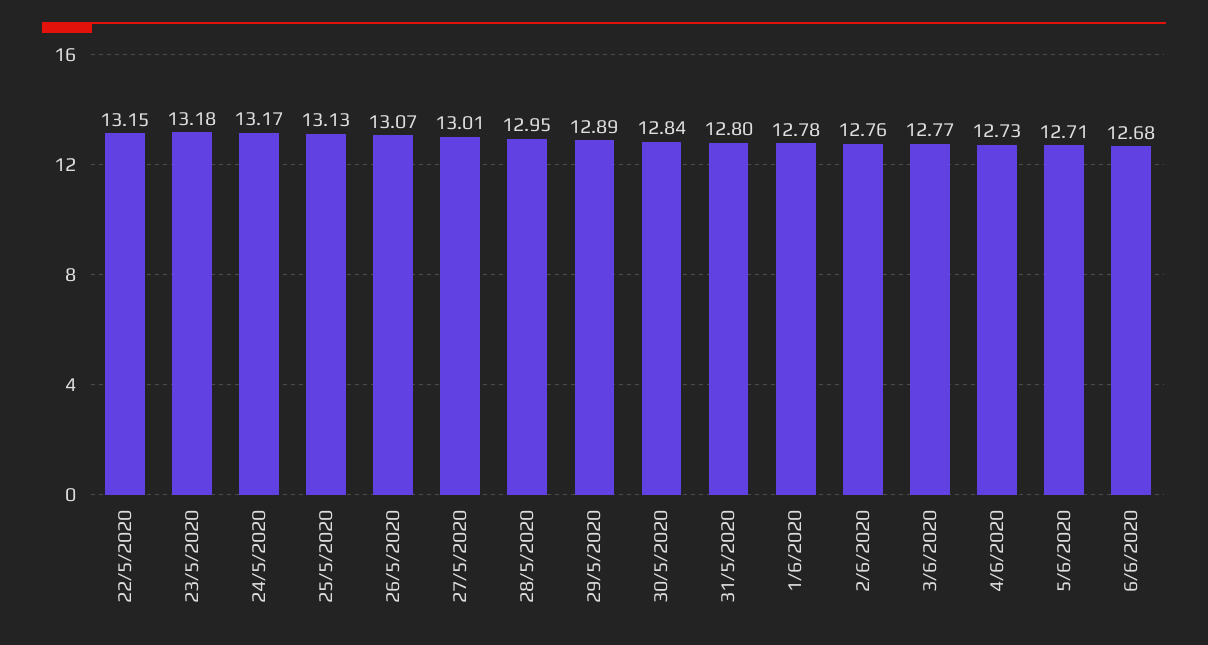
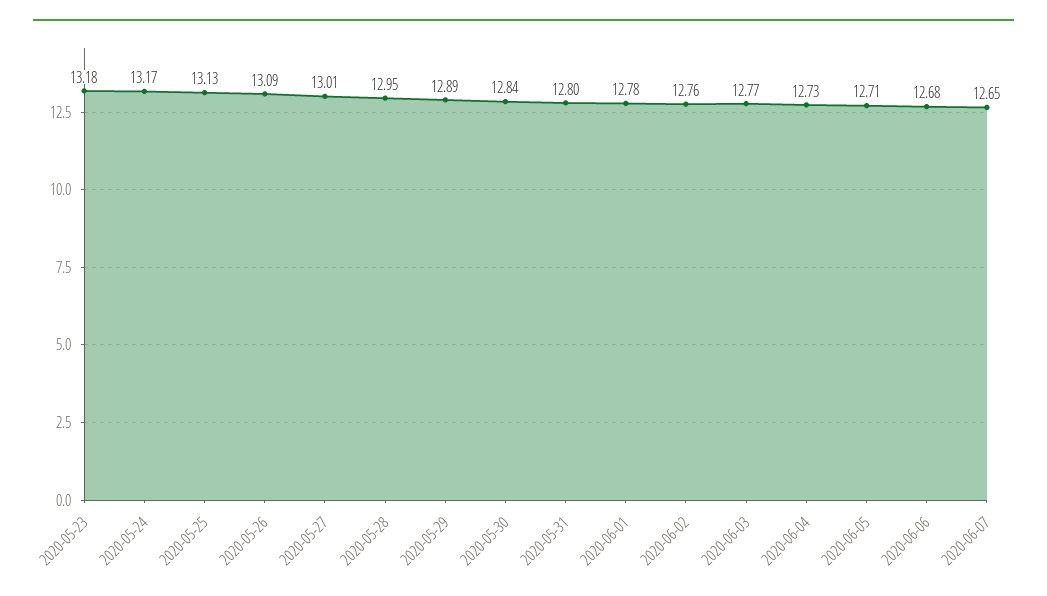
22/5/2020: 13.15 -> none
26/5/2020: 13.07 -> 13.09
2020-06-07: none -> 12.65

